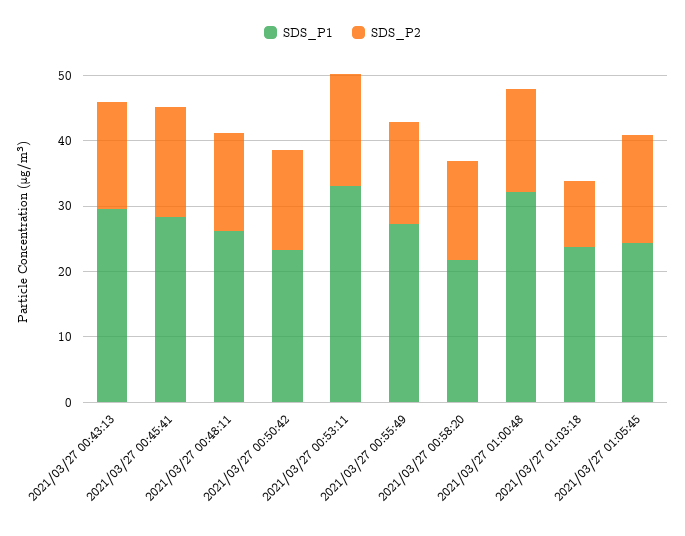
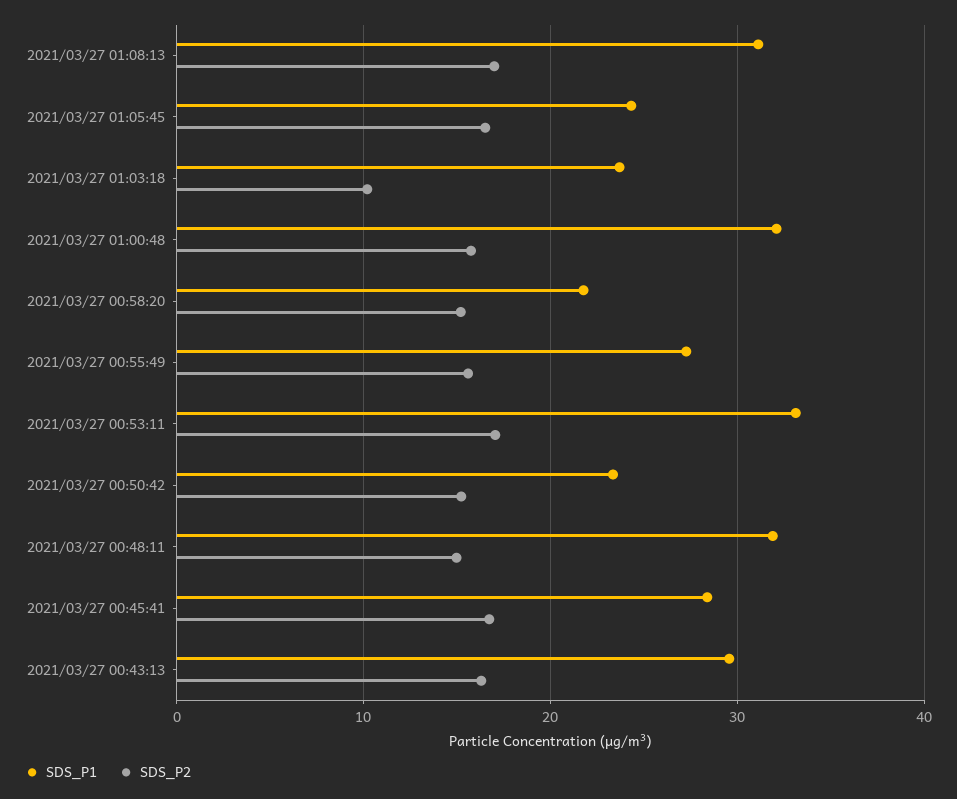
SDS_P1, 2021/03/27 00:48:11: 26 -> 32
SDS_P1, 2021/03/27 01:08:13: none -> 31
SDS_P2, 2021/03/27 01:08:13: none -> 17

